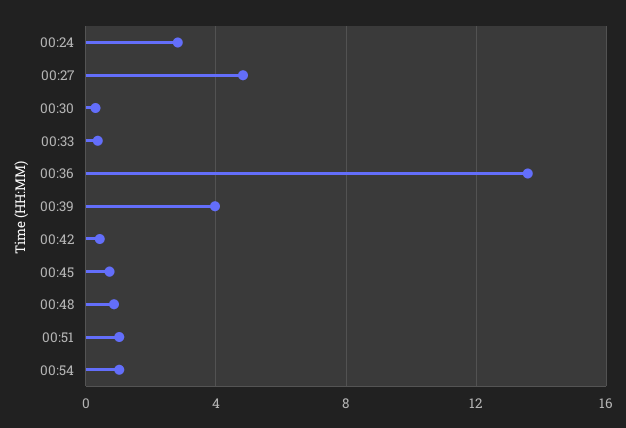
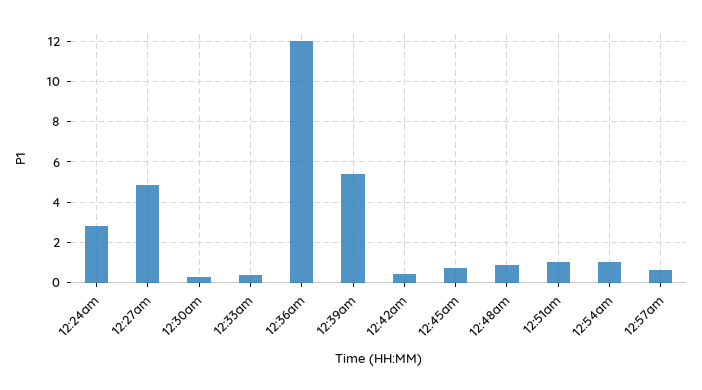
00:36: 13.5 -> 12
00:39: 4 -> 5.5
12:57am: none -> 0.5

